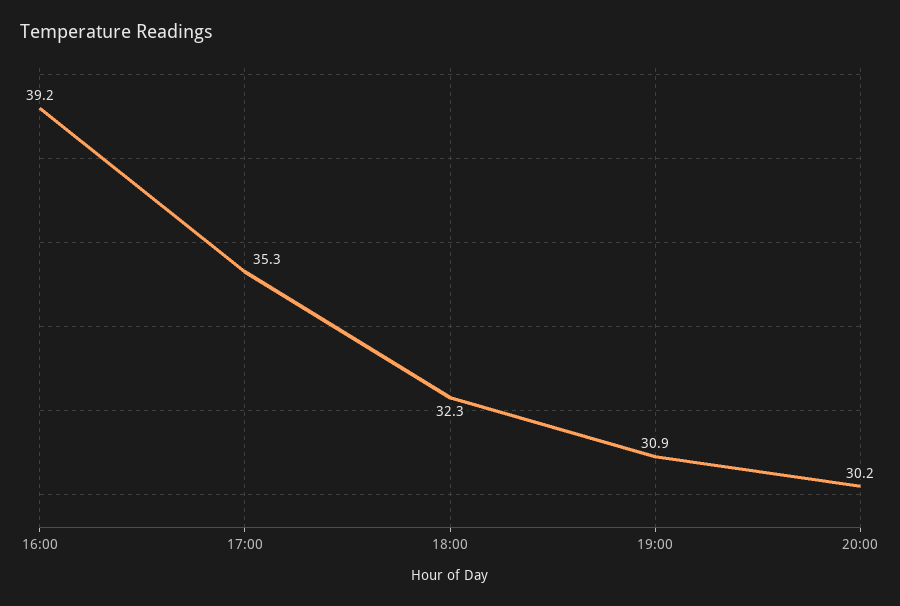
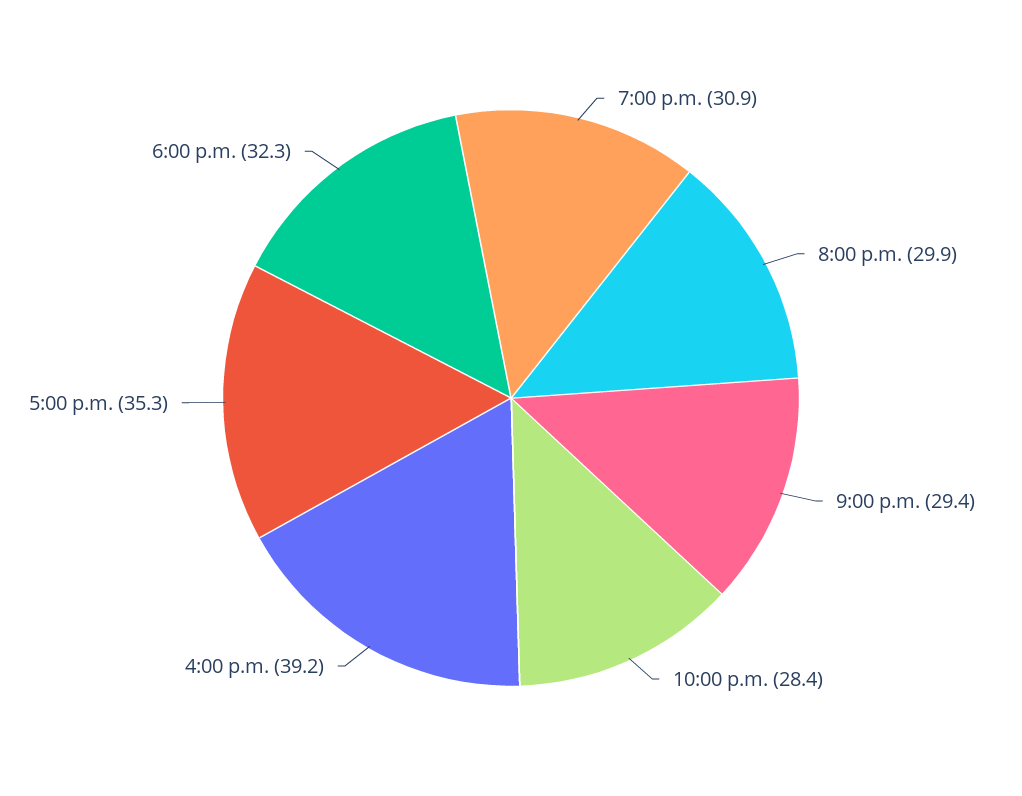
20:00: 30.2 -> 29.9
9:00 p.m.: none -> 29.4
10:00 p.m.: none -> 28.4

